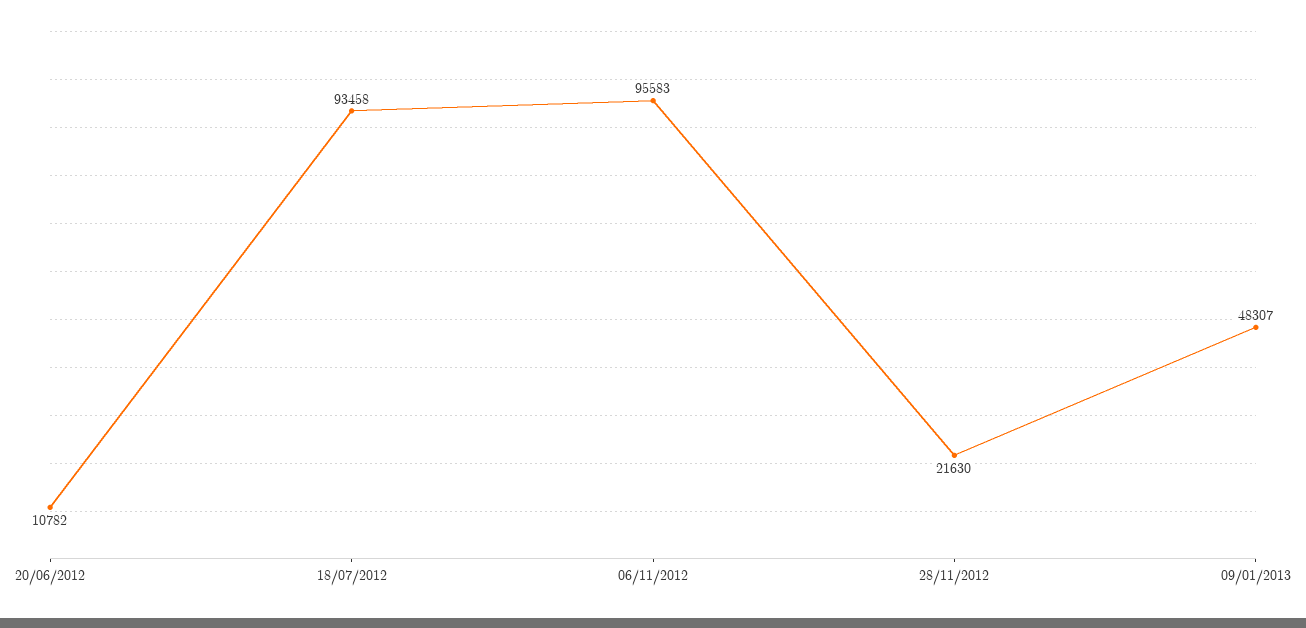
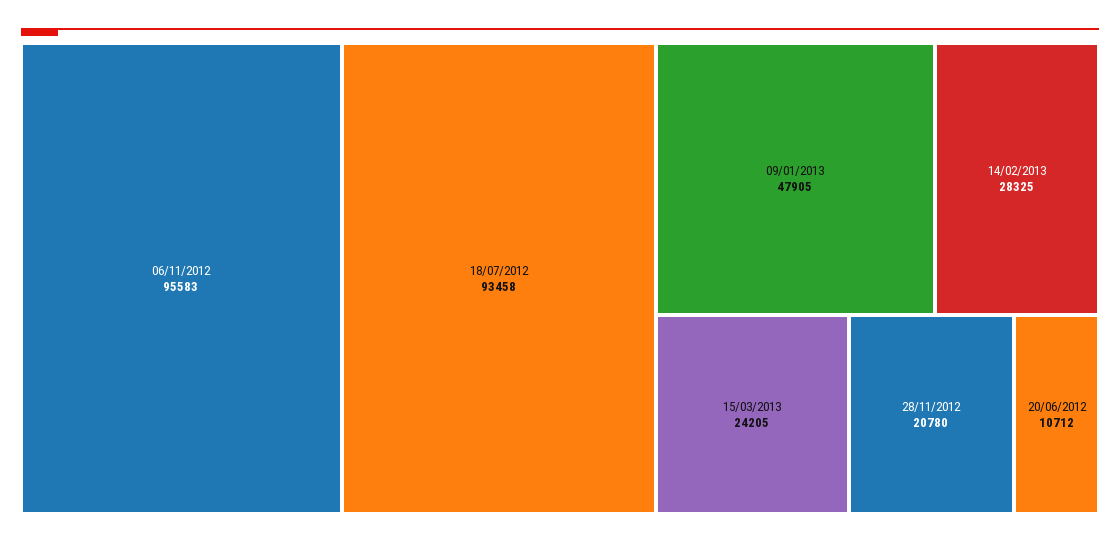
20/06/2012: 10782 -> 10712
28/11/2012: 21630 -> 20780
09/01/2013: 48307 -> 47905
14/02/2013: none -> 28325
15/03/2013: none -> 24205

